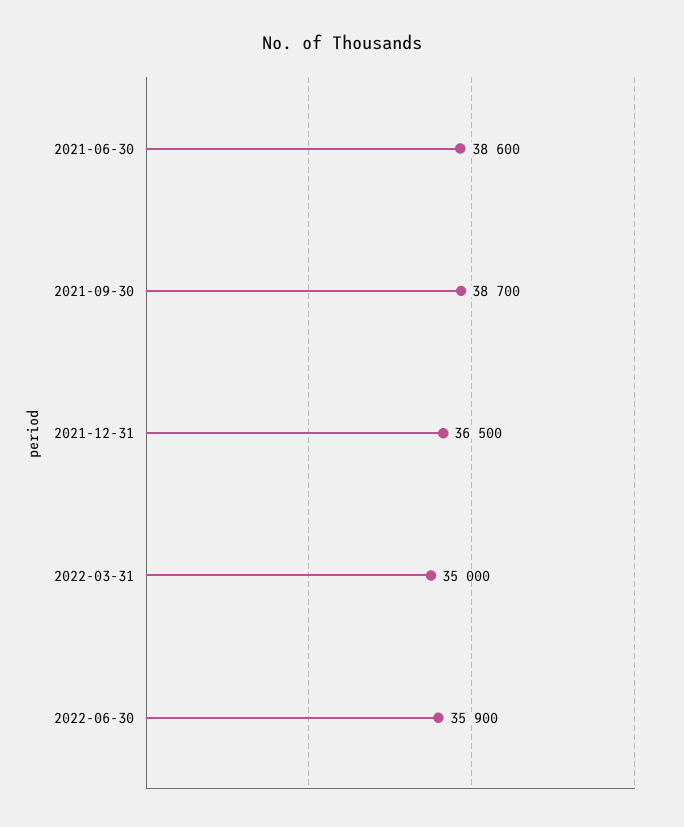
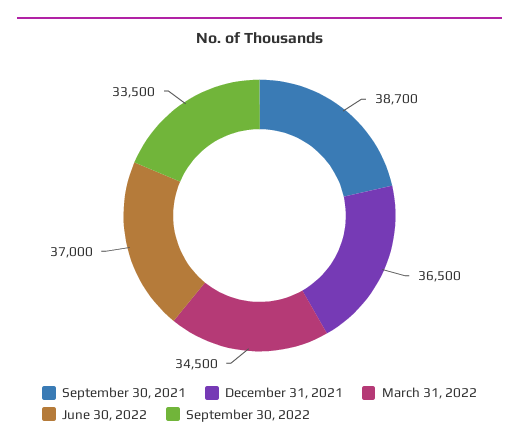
2021-06-30: 38600 -> none
2022-03-31: 35000 -> 34500
2022-06-30: 35900 -> 37000
September 30, 2022: none -> 33500

